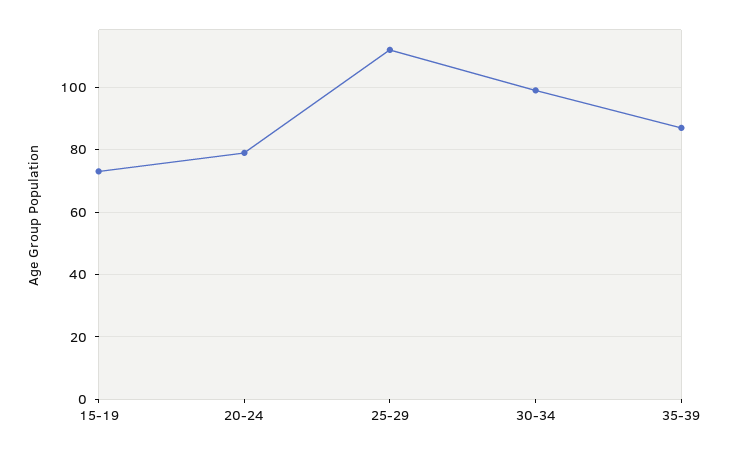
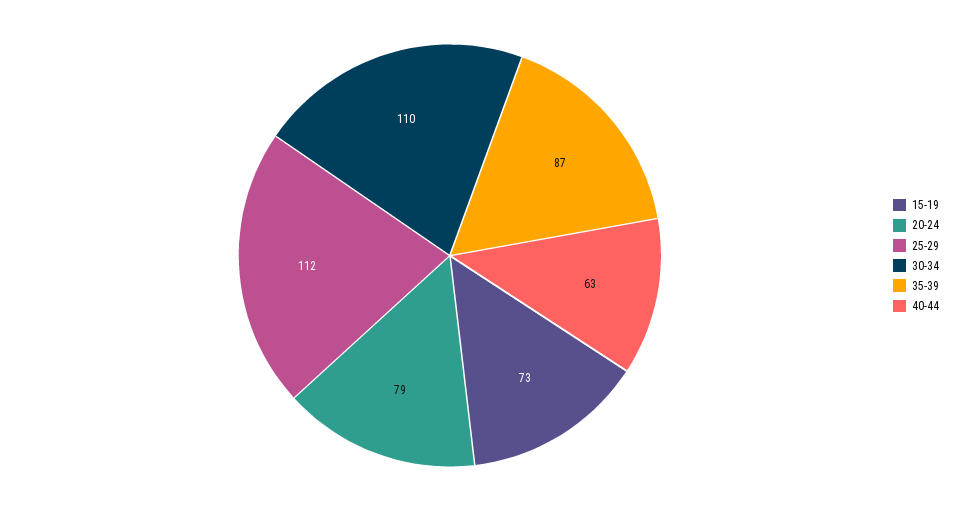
30-34: 100 -> 110
40-44: none -> 63

